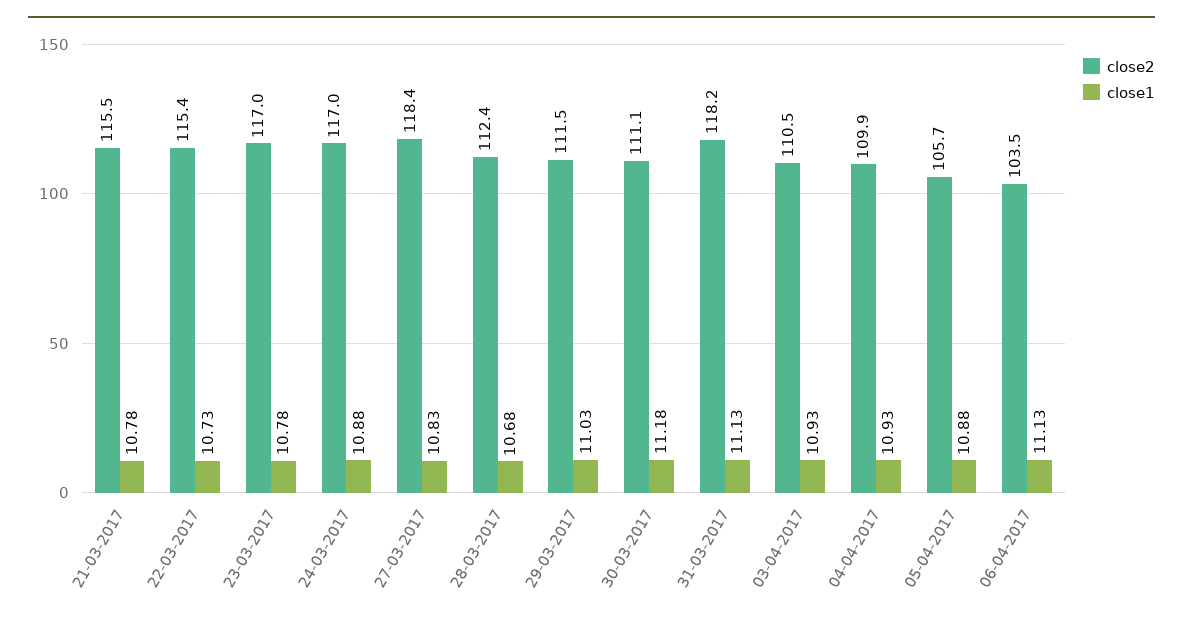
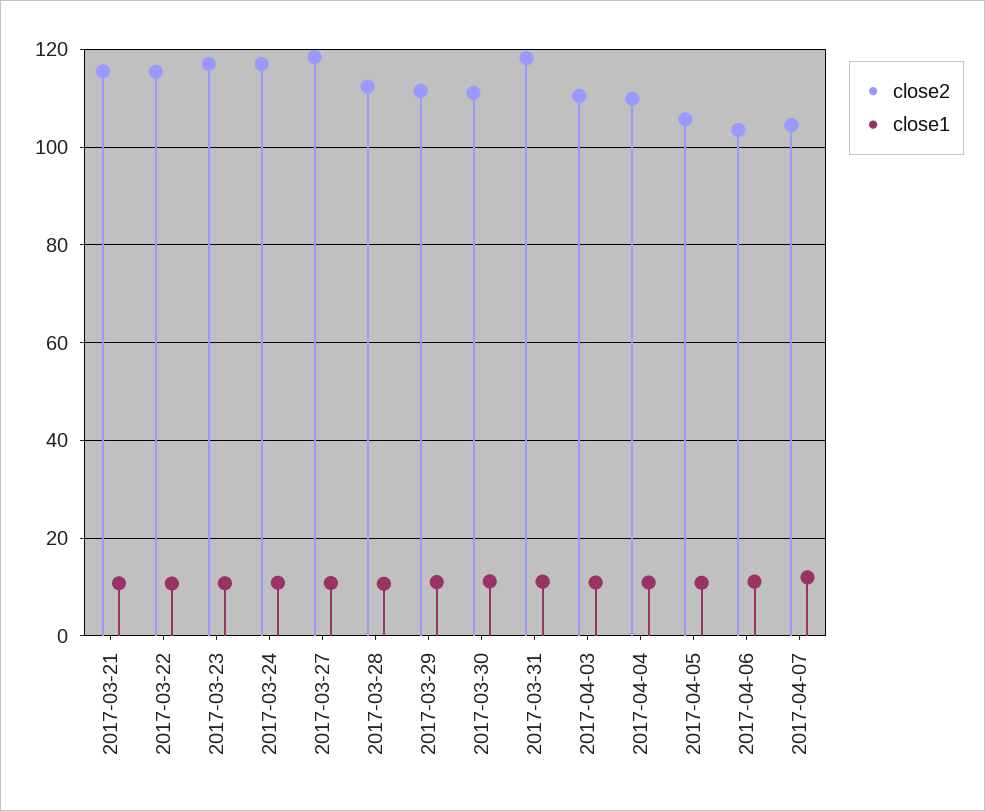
close2, 2017-04-07: none -> 104
close1, 2017-04-07: none -> 12

